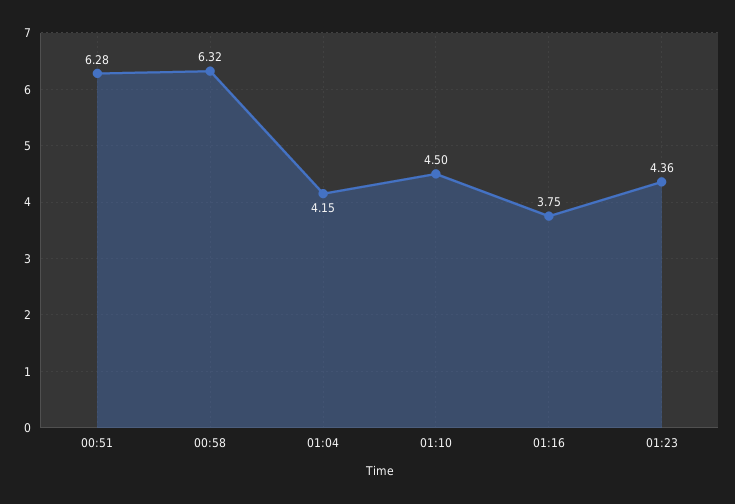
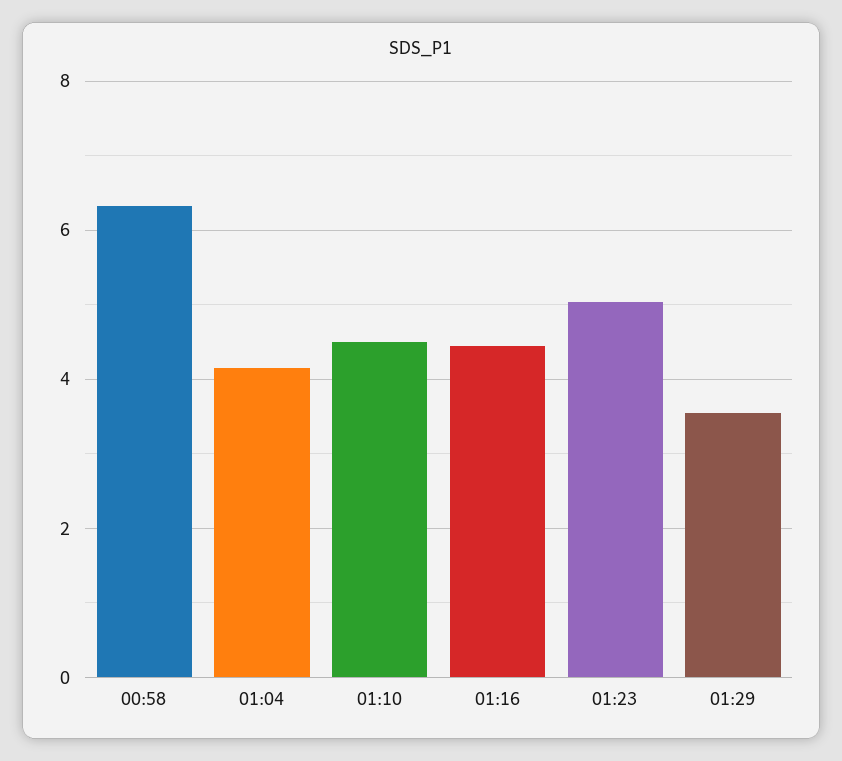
00:51: 6.28 -> none
01:16: 3.75 -> 4.4
01:23: 4.36 -> 5
01:29: none -> 3.6

